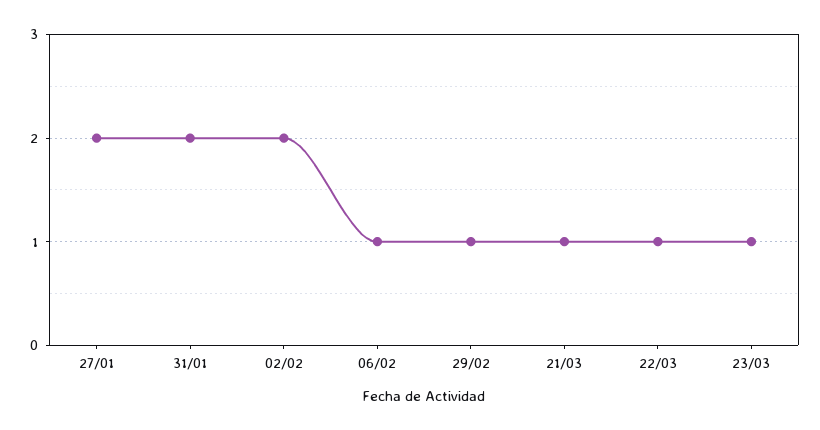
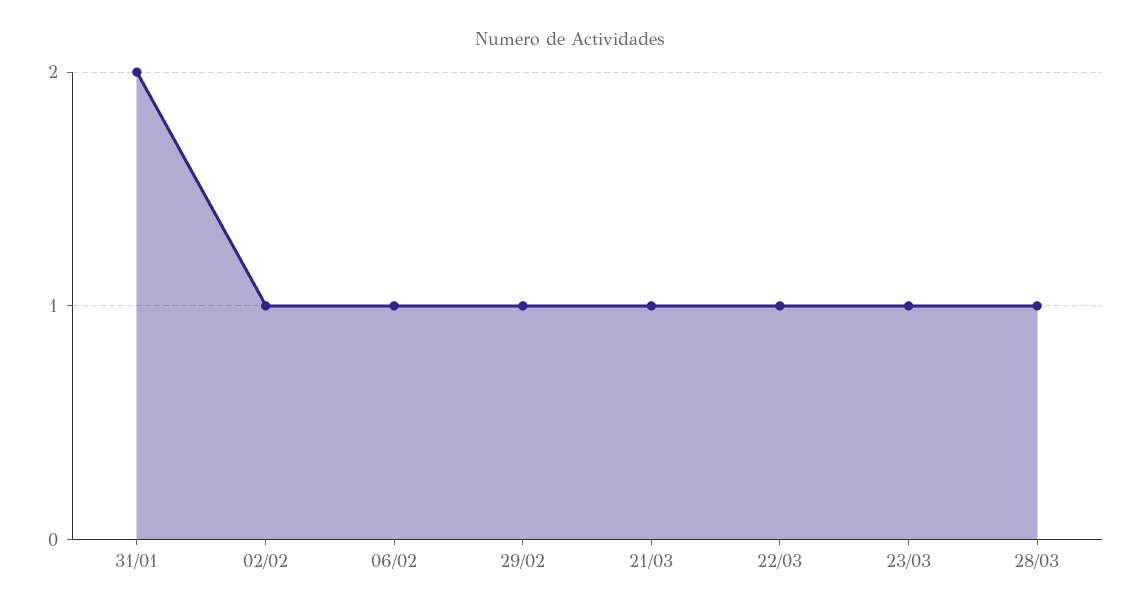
27/01: 2 -> none
02/02: 2 -> 1
28/03: none -> 1

